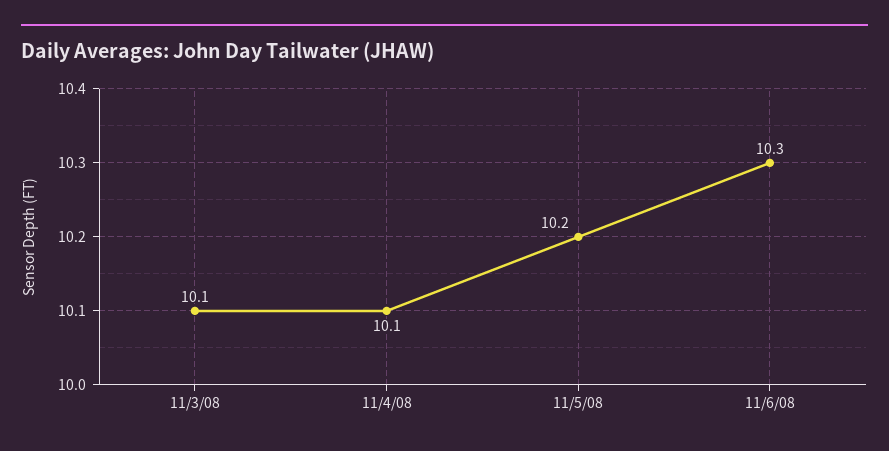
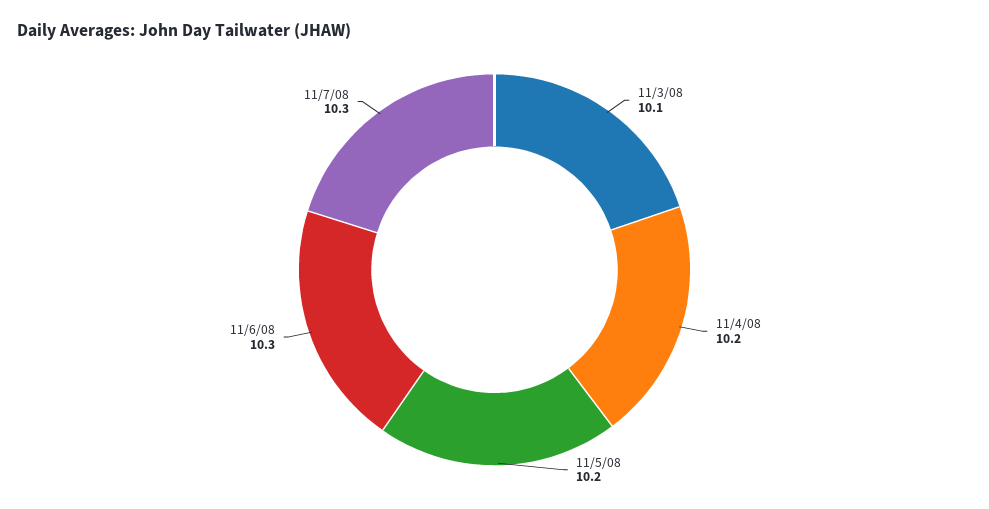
11/4/08: 10.1 -> 10.2
11/7/08: none -> 10.3

